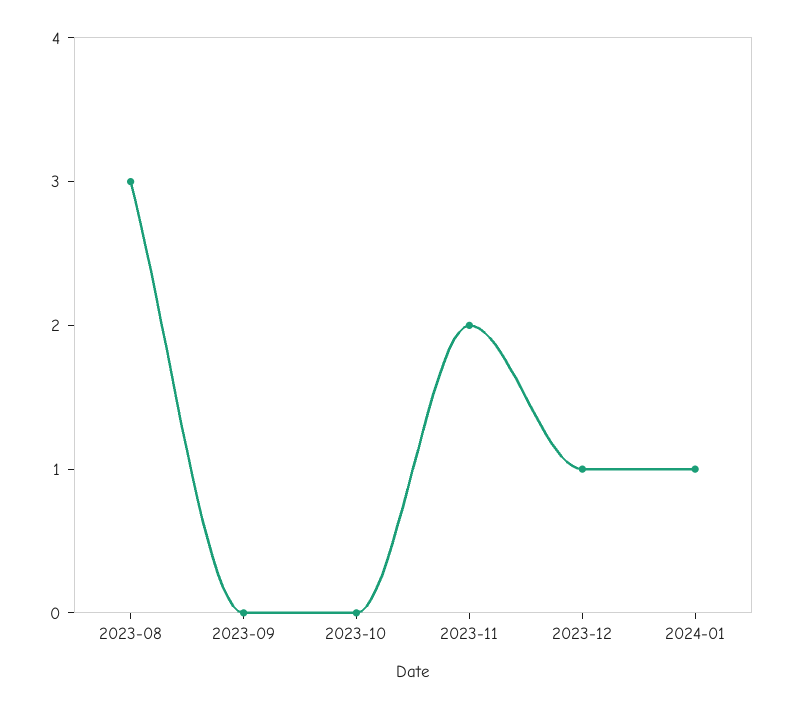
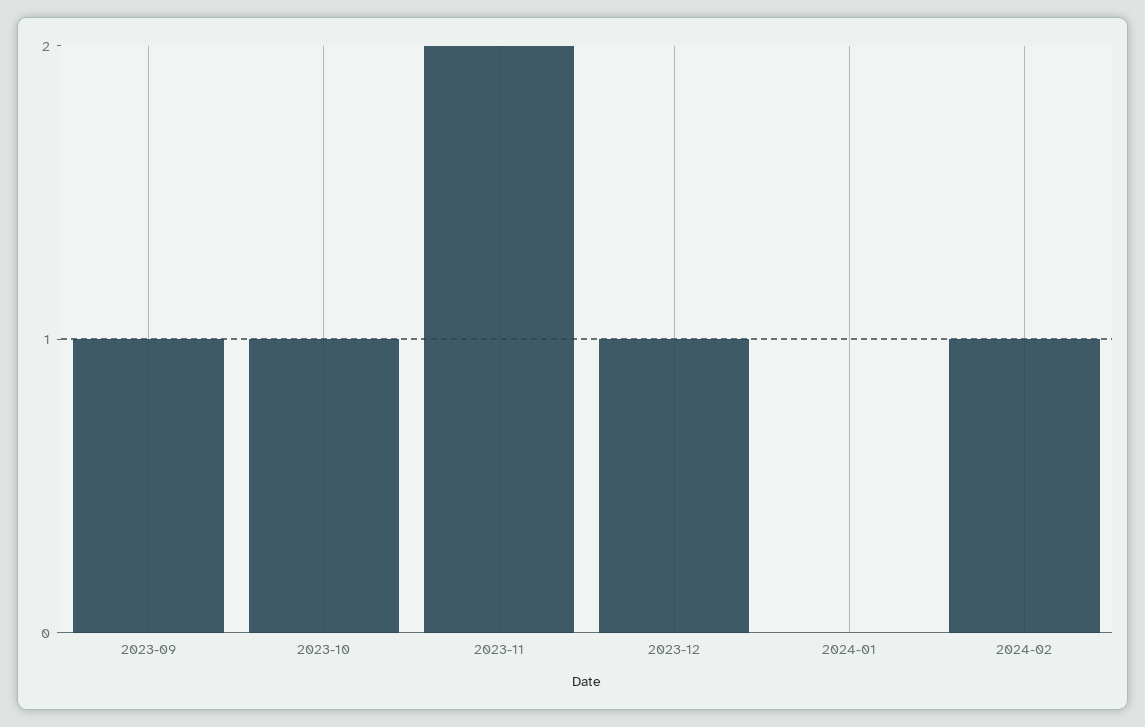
2023-08: 3 -> none
2023-09: 0 -> 1
2023-10: 0 -> 1
2024-01: 1 -> 0
2024-02: none -> 1

